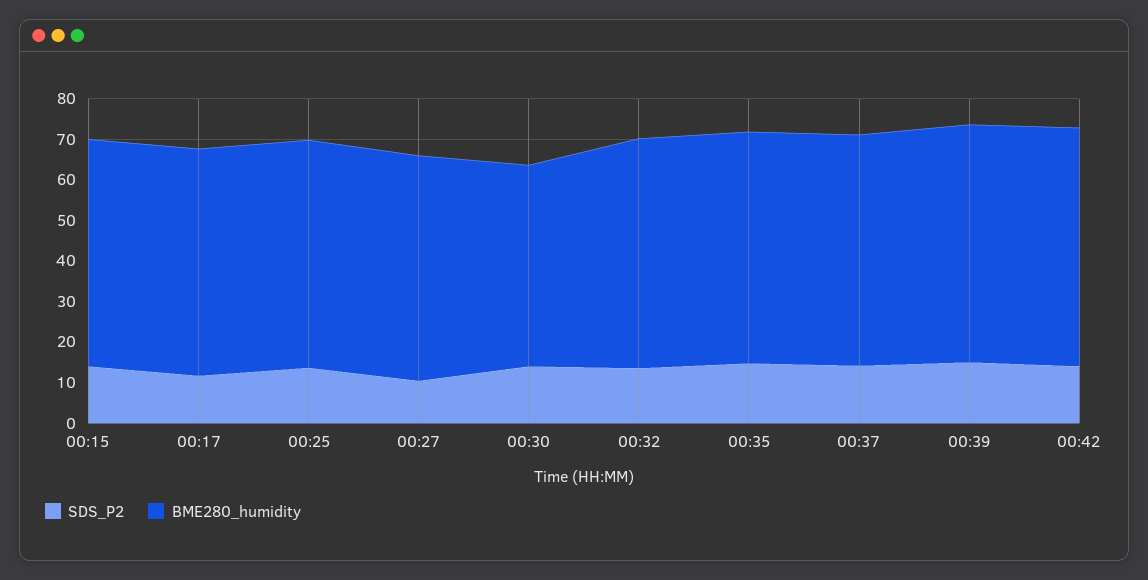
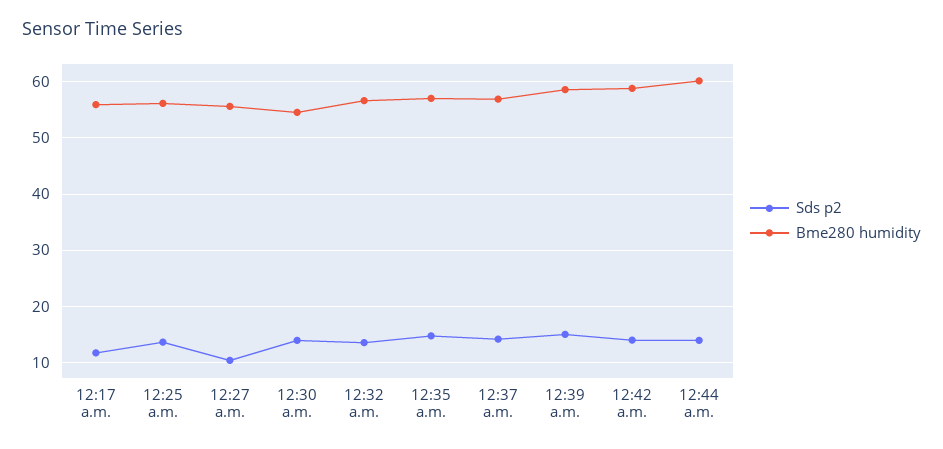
SDS_P2, 00:15: 14 -> none
BME280_humidity, 00:15: 56 -> none
BME280_humidity, 00:30: 50 -> 54
SDS_P2, 12:44 a.m.: none -> 14
BME280_humidity, 12:44 a.m.: none -> 60

